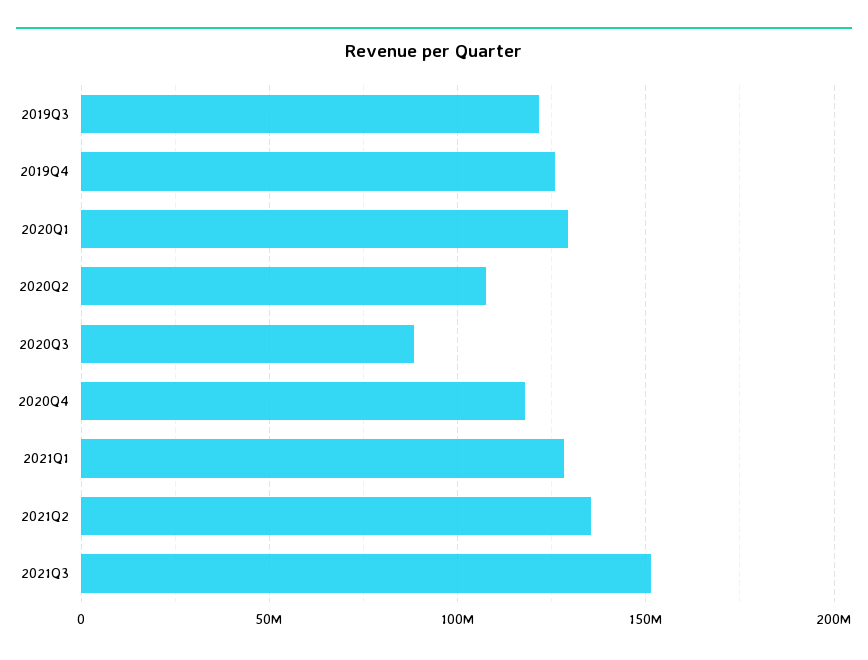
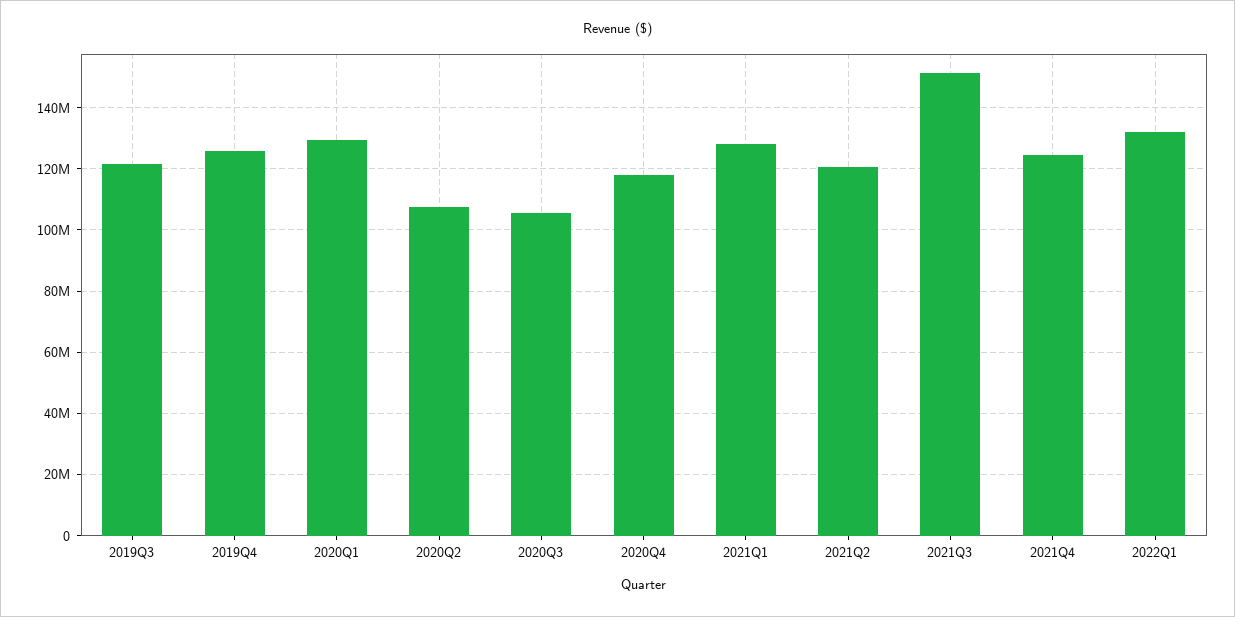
2020Q3: 90000000 -> 106000000
2021Q2: 135000000 -> 120000000
2021Q4: none -> 124000000
2022Q1: none -> 132000000

